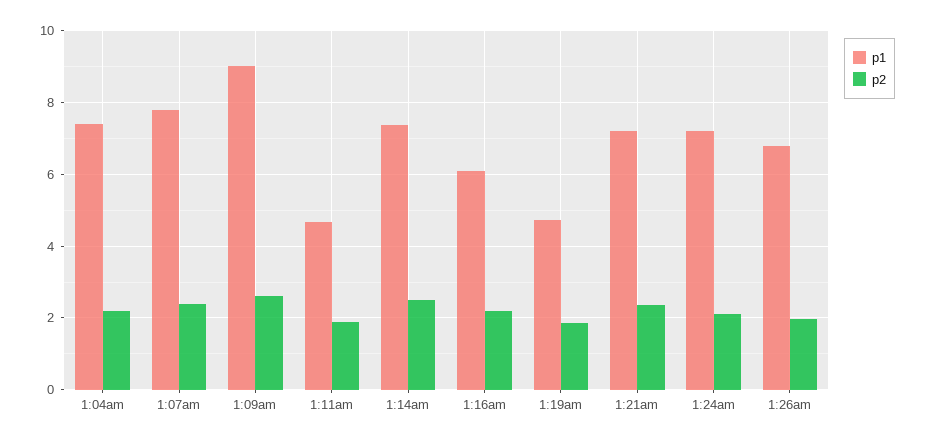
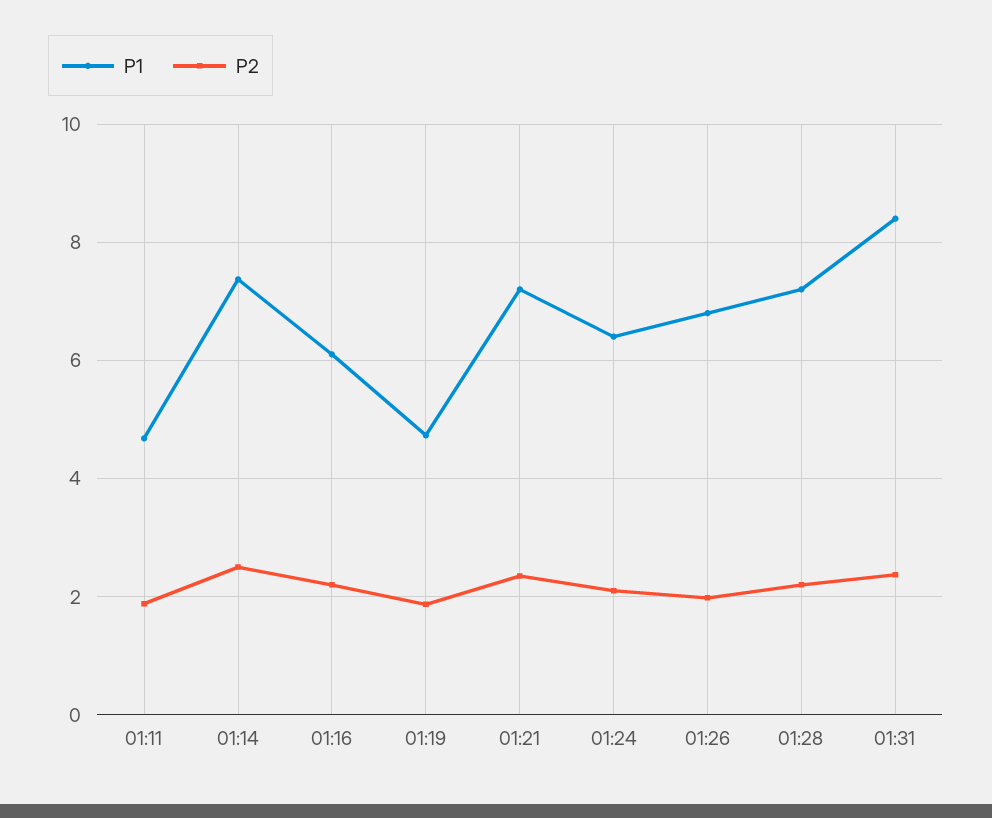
p1, 1:04am: 7.4 -> none
p2, 1:04am: 2.2 -> none
p1, 1:07am: 7.8 -> none
p2, 1:07am: 2.4 -> none
p1, 1:09am: 9 -> none
p2, 1:09am: 2.6 -> none
p1, 1:24am: 7.2 -> 6.4
p1, 01:28: none -> 7.2
p2, 01:28: none -> 2.2
p1, 01:31: none -> 8.4
p2, 01:31: none -> 2.4

